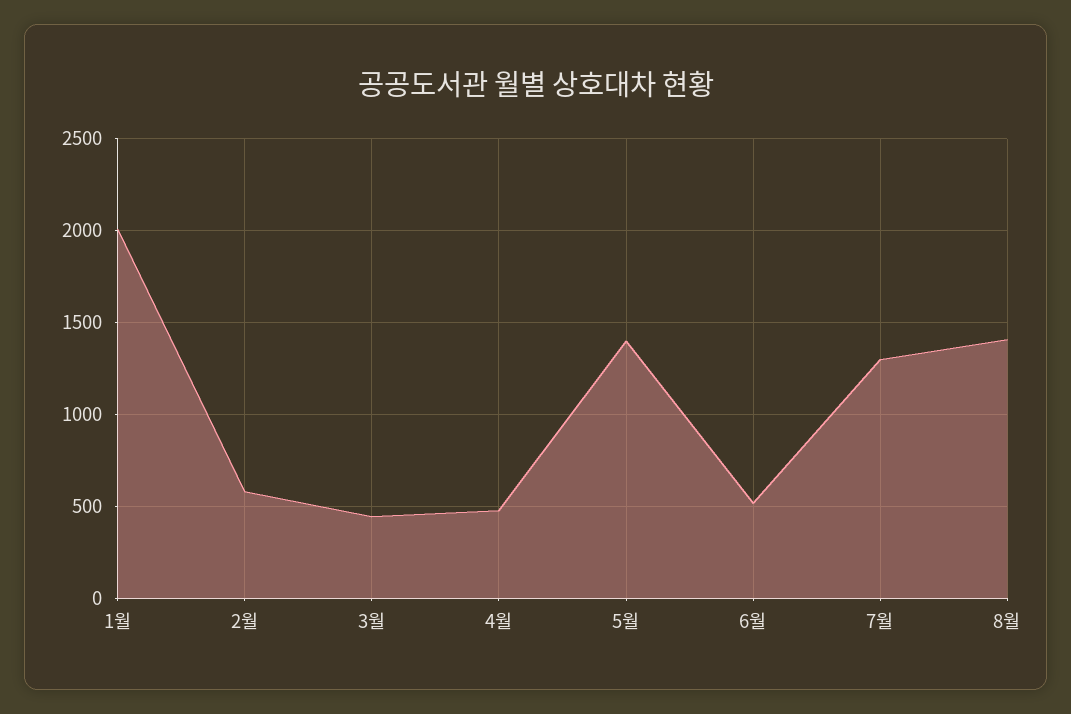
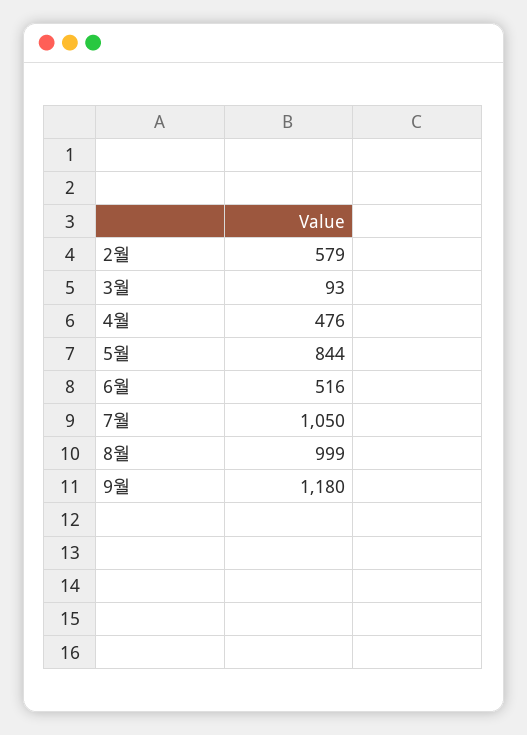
1월: 2000 -> none
3월: 450 -> 93
5월: 1400 -> 844
7월: 1300 -> 1050
8월: 1400 -> 999
9월: none -> 1180

